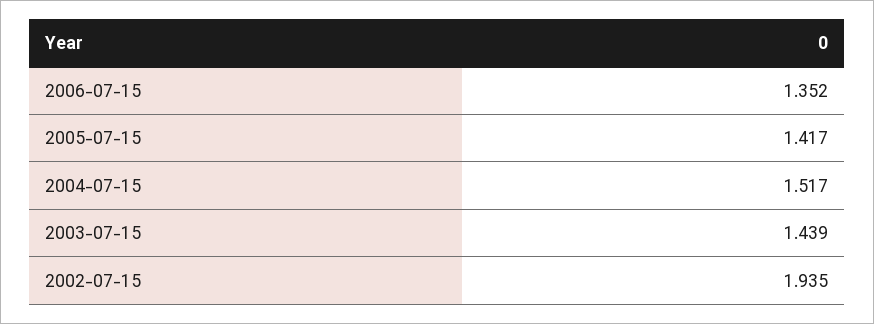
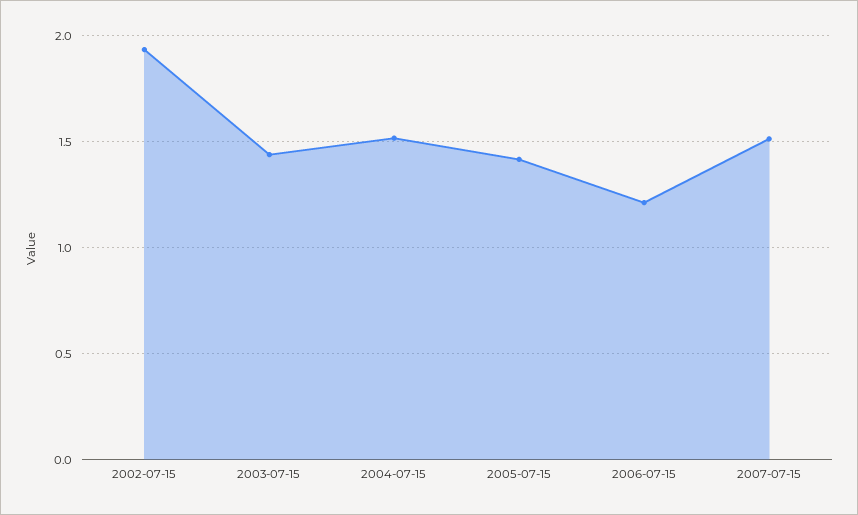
2006-07-15: 1.352 -> 1.2
2007-07-15: none -> 1.5

